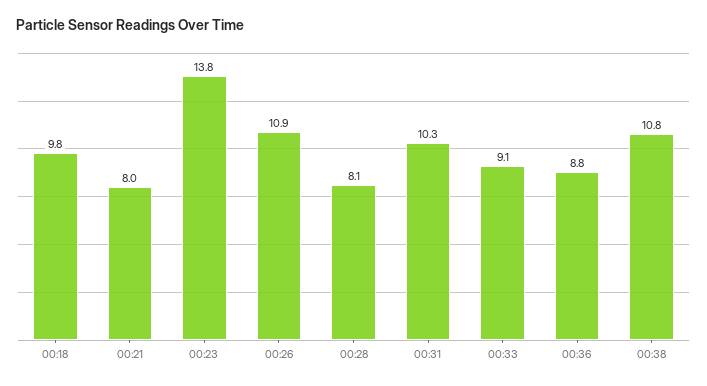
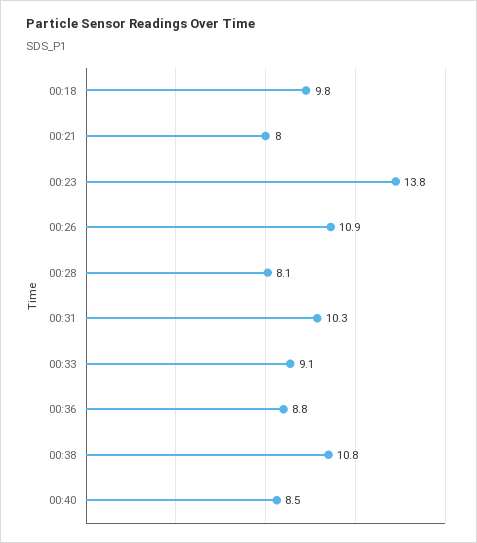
00:40: none -> 8.5

